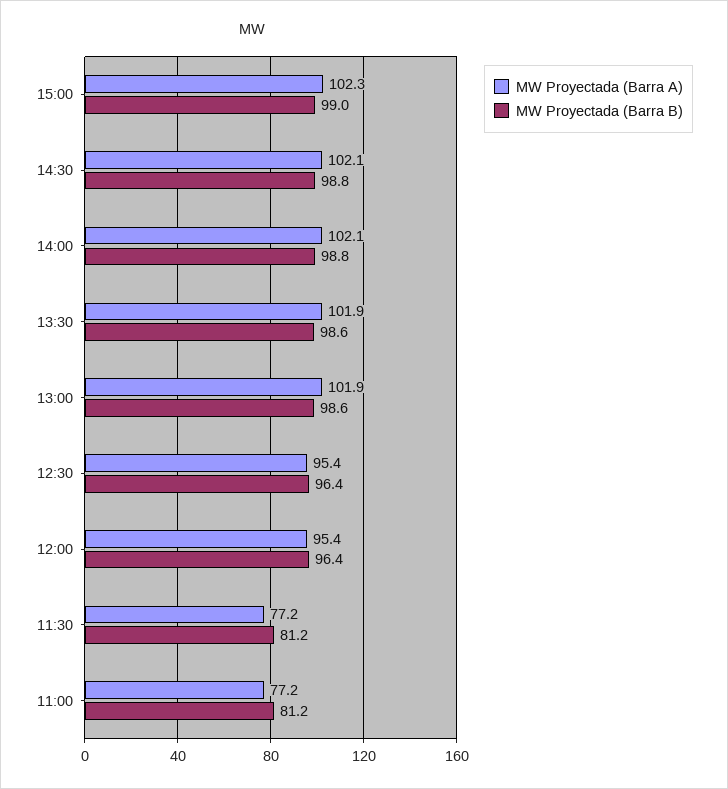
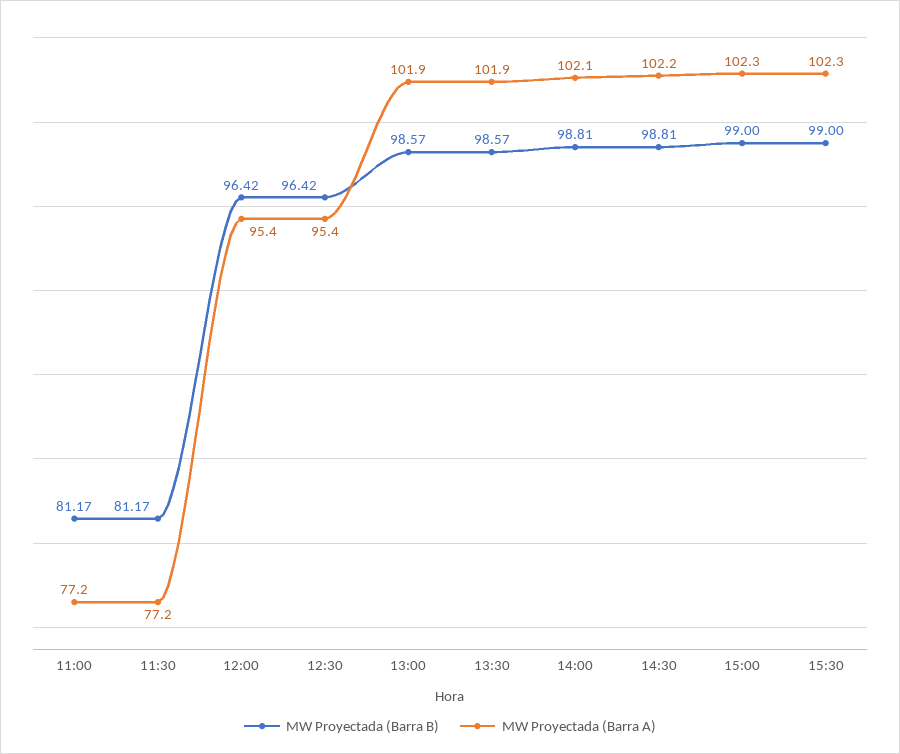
MW Proyectada (Barra A), 14:30: 102.1 -> 102.2
MW Proyectada (Barra B), 15:30: none -> 99
MW Proyectada (Barra A), 15:30: none -> 102.3

